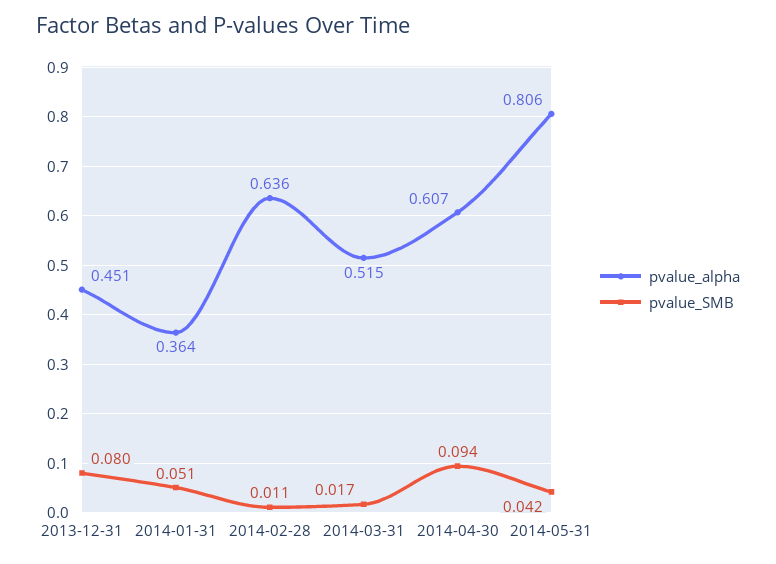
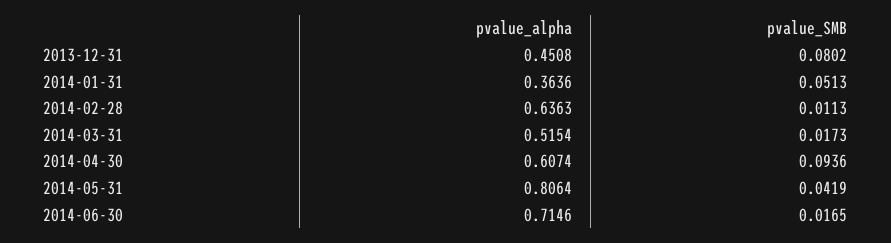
pvalue_alpha, 2014-06-30: none -> 0.7146
pvalue_SMB, 2014-06-30: none -> 0.0165

